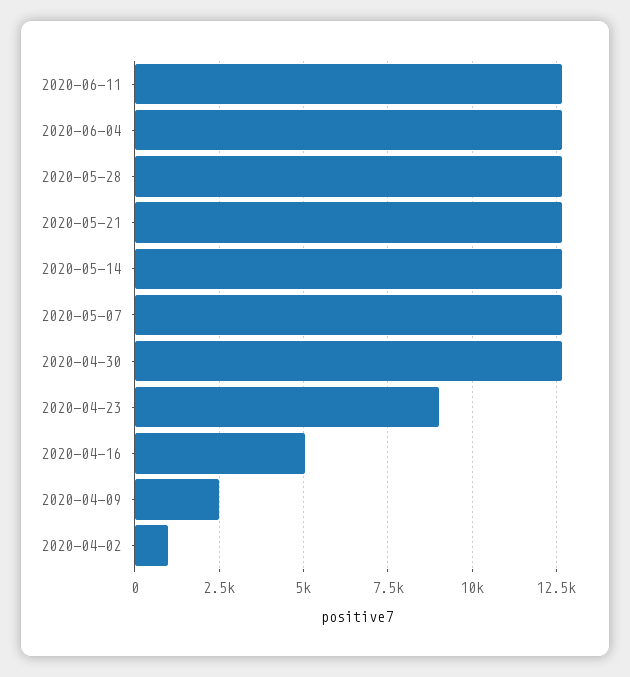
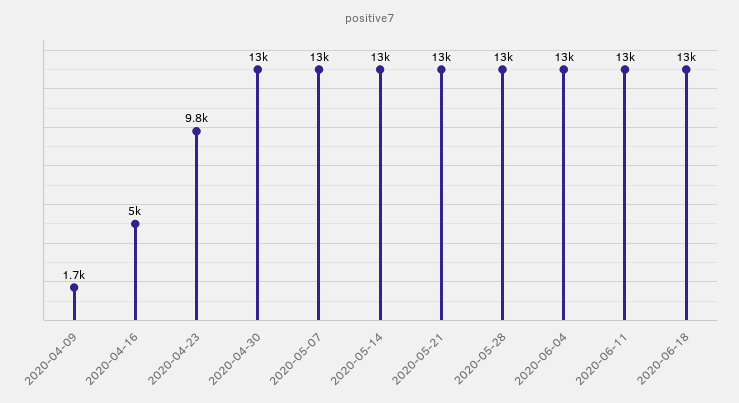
2020-04-23: 9000 -> 9800
2020-04-09: 2500 -> 1700
2020-04-02: 1000 -> none
2020-06-18: none -> 13000

